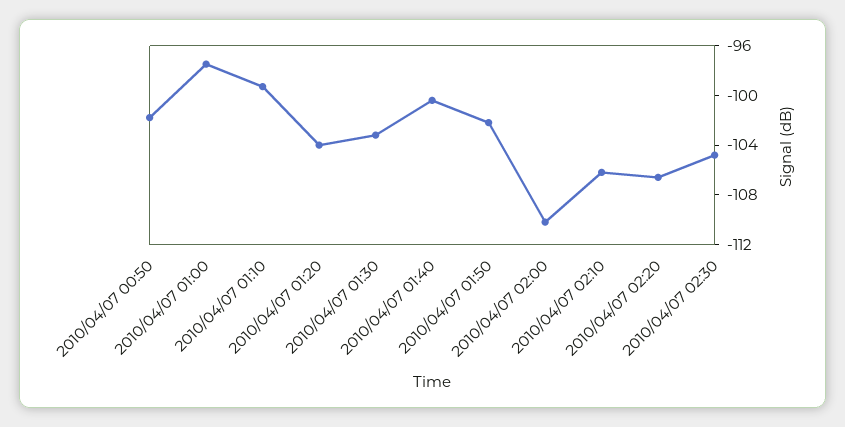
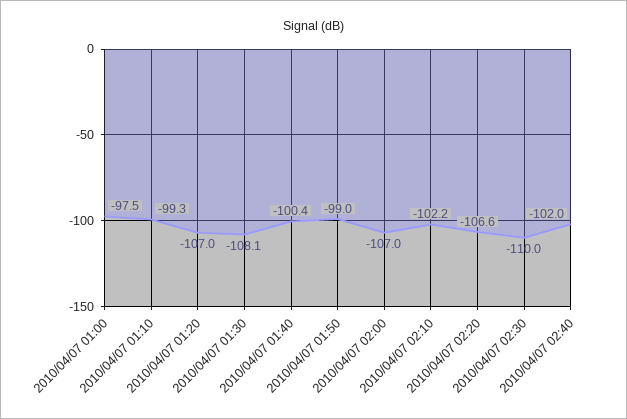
2010/04/07 00:50: -102 -> none
2010/04/07 01:20: -104 -> -107
2010/04/07 01:30: -103 -> -108.1
2010/04/07 01:50: -102 -> -99
2010/04/07 02:00: -110 -> -107
2010/04/07 02:10: -106 -> -102.2
2010/04/07 02:30: -105 -> -110
2010/04/07 02:40: none -> -102

